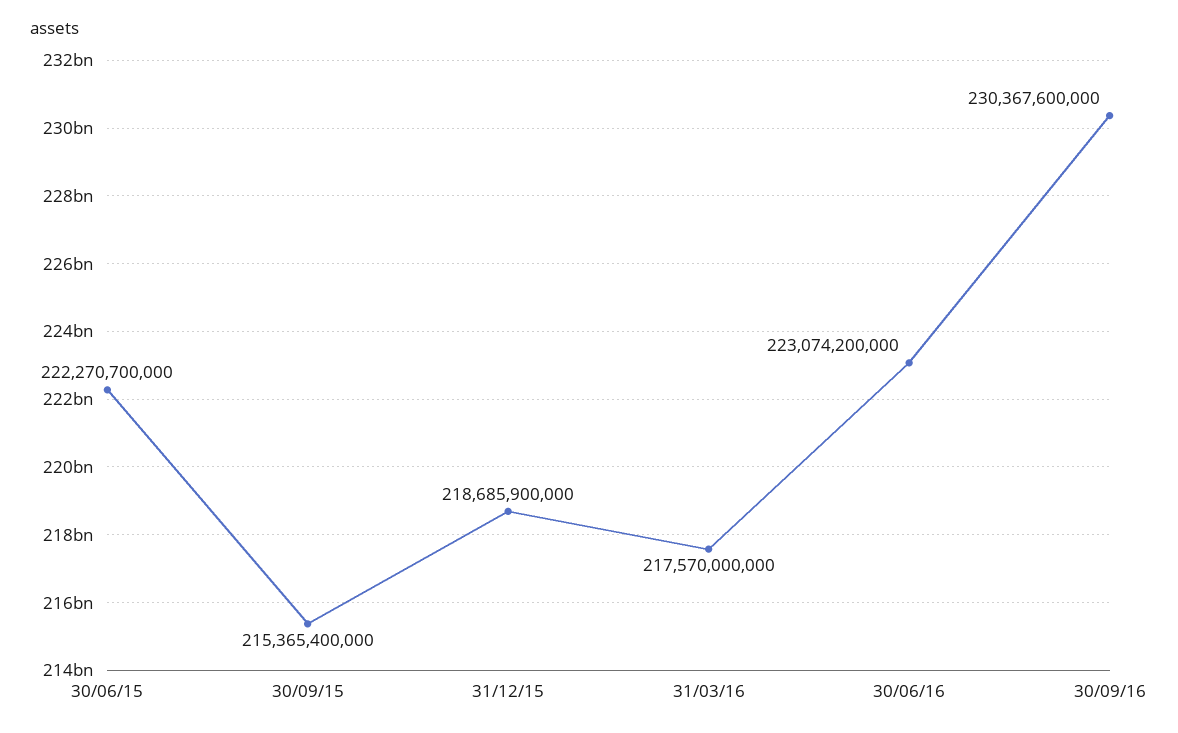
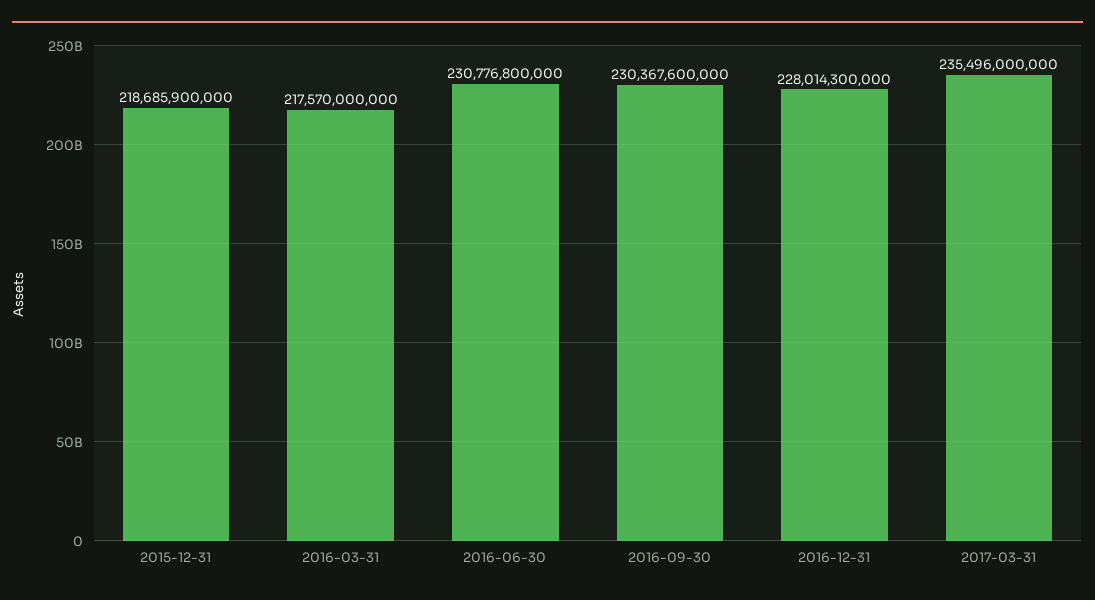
30/06/15: 222270700000 -> none
30/09/15: 215365400000 -> none
30/06/16: 223074200000 -> 230776800000
2016-12-31: none -> 228014300000
2017-03-31: none -> 235496000000

